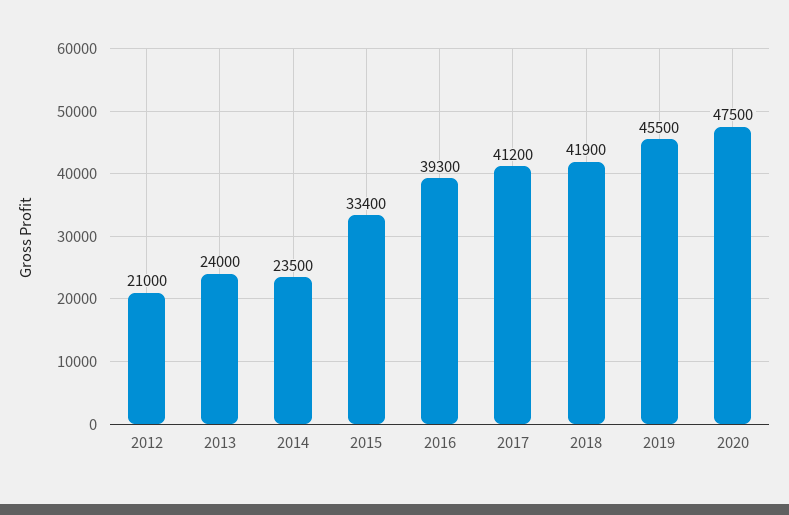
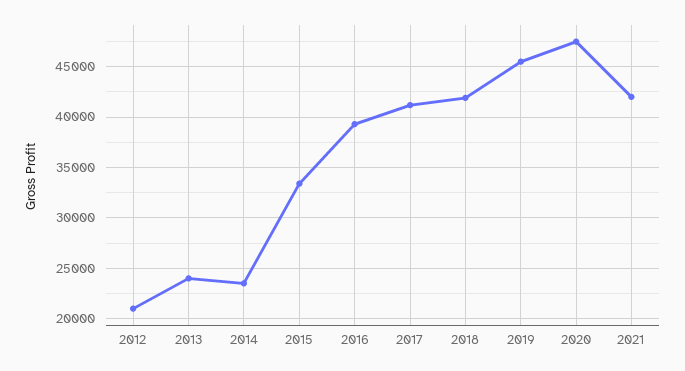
2021: none -> 42000

